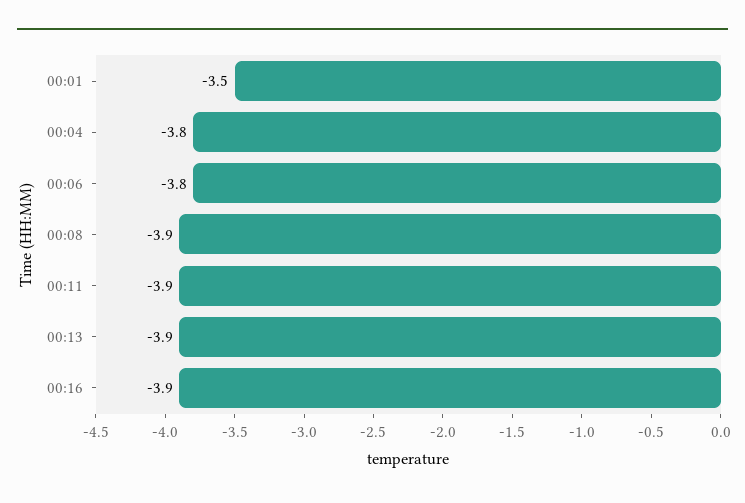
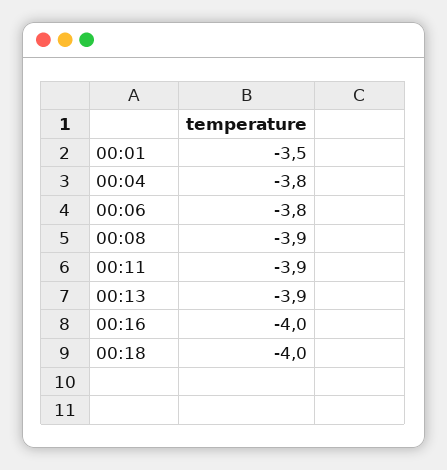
00:16: -3.9 -> -4
00:18: none -> -4

